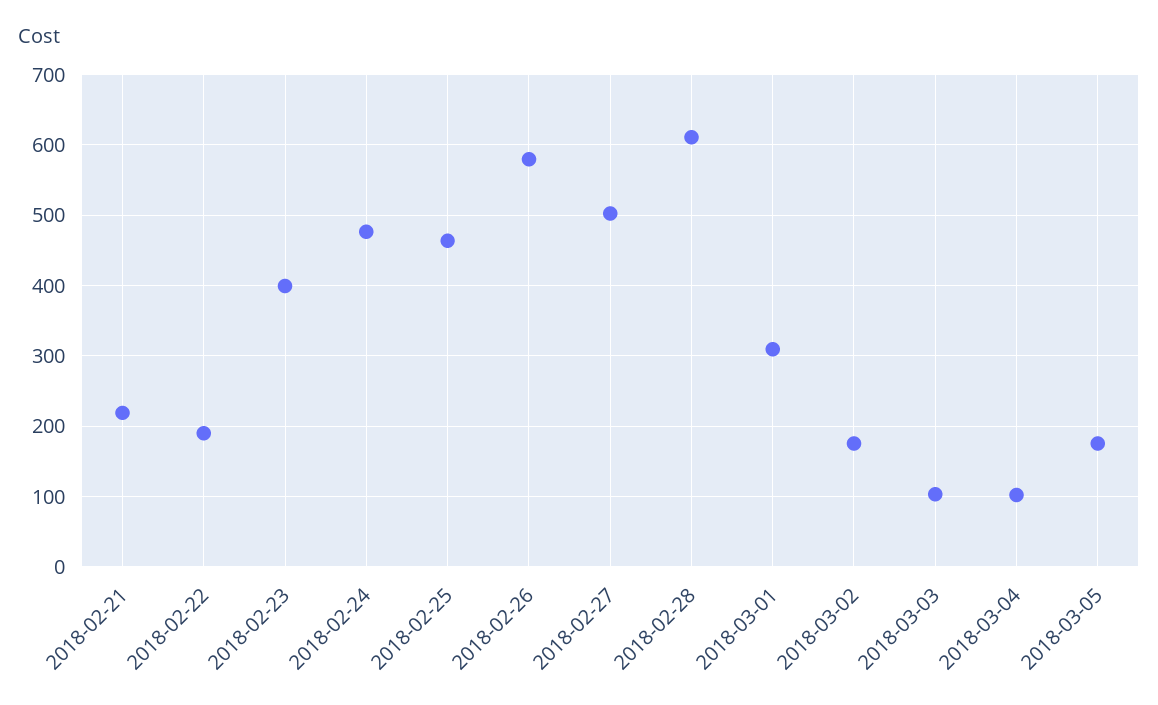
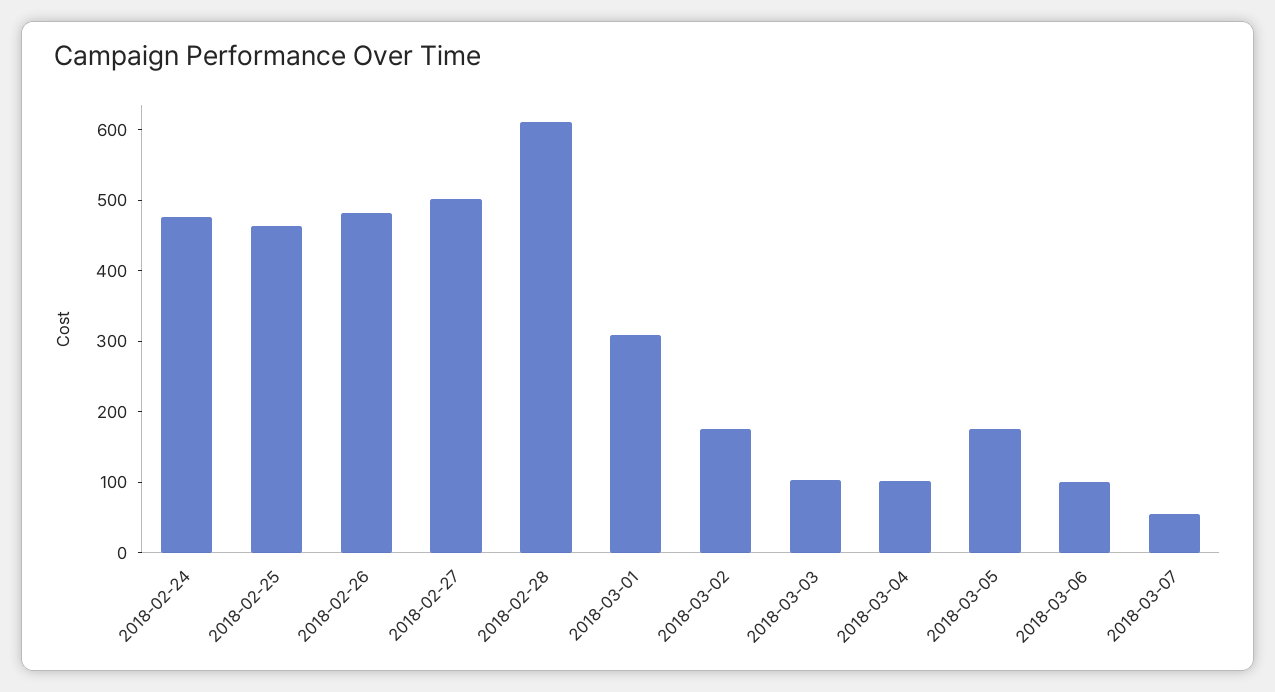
2018-02-21: 220 -> none
2018-02-22: 190 -> none
2018-02-23: 400 -> none
2018-02-26: 580 -> 480
2018-03-06: none -> 100
2018-03-07: none -> 60

